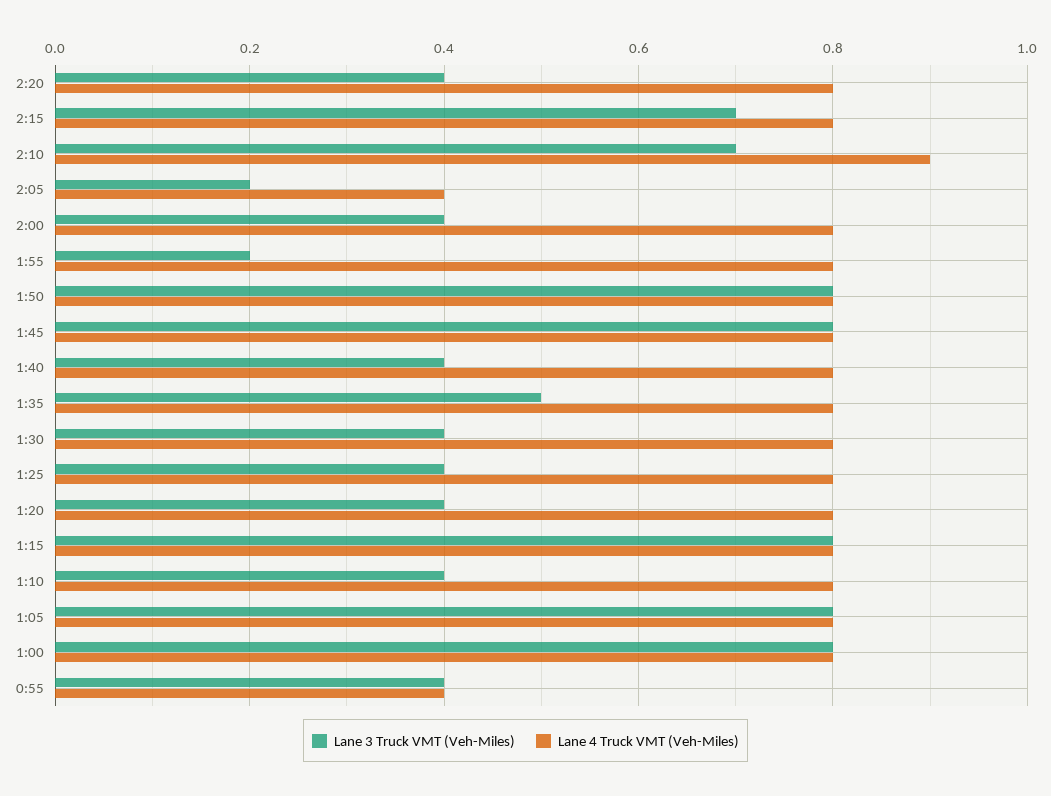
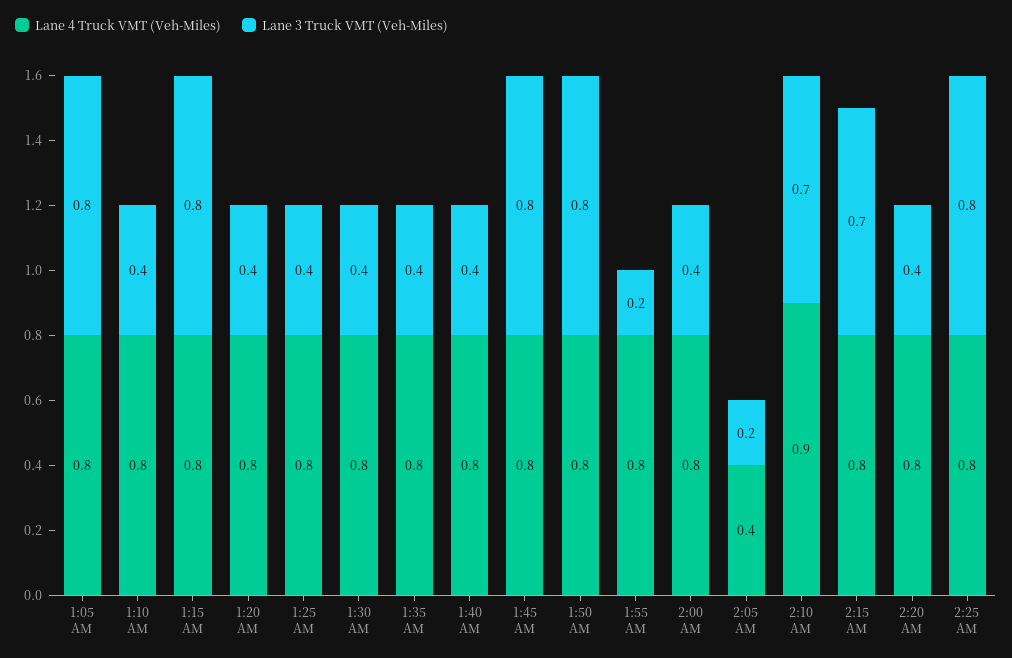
Lane 3 Truck VMT (Veh-Miles), 1:35: 0.5 -> 0.4
Lane 3 Truck VMT (Veh-Miles), 1:00: 0.8 -> none
Lane 4 Truck VMT (Veh-Miles), 1:00: 0.8 -> none
Lane 3 Truck VMT (Veh-Miles), 0:55: 0.4 -> none
Lane 4 Truck VMT (Veh-Miles), 0:55: 0.4 -> none
Lane 4 Truck VMT (Veh-Miles), 2:25 AM: none -> 0.8
Lane 3 Truck VMT (Veh-Miles), 2:25 AM: none -> 0.8

